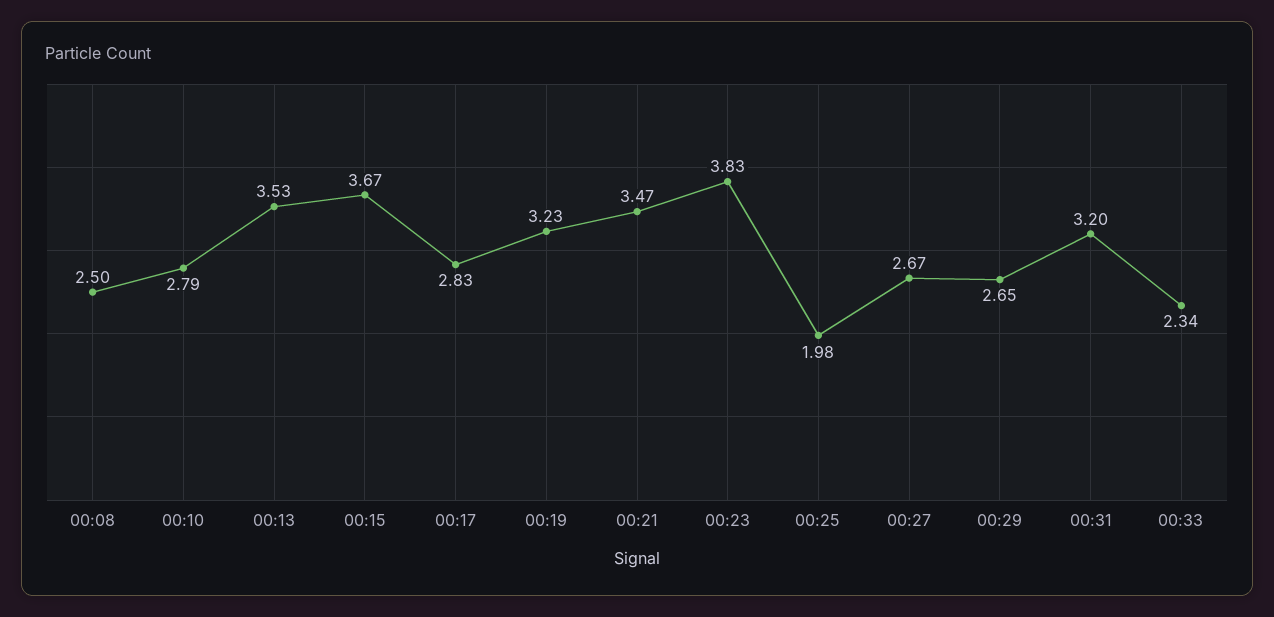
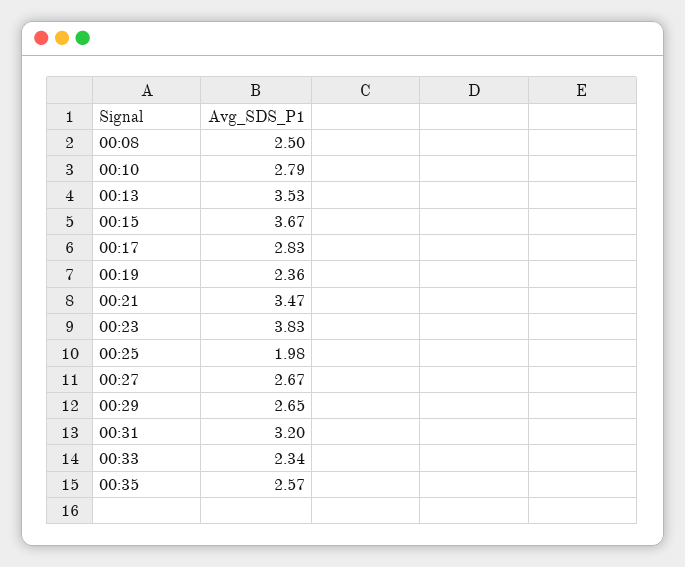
00:19: 3.23 -> 2.36
00:35: none -> 2.57

